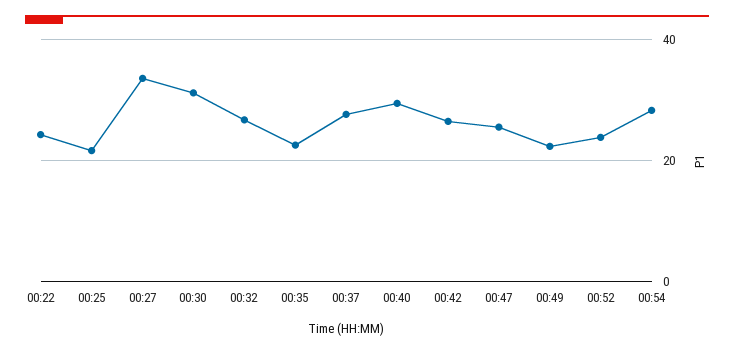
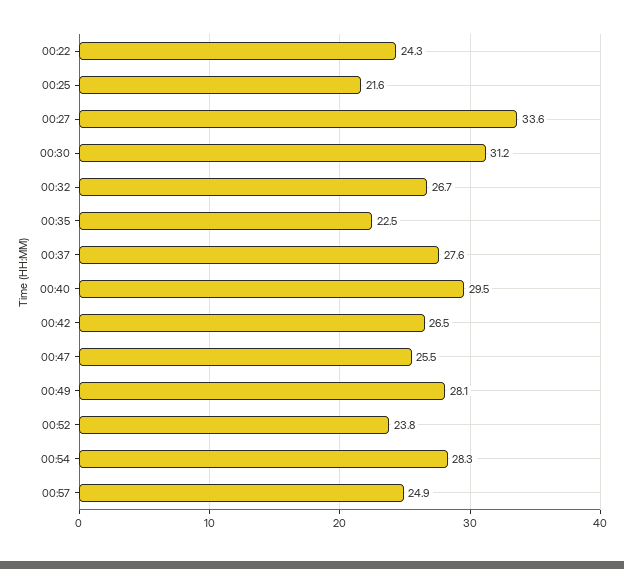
00:49: 22 -> 28.1
00:57: none -> 24.9

